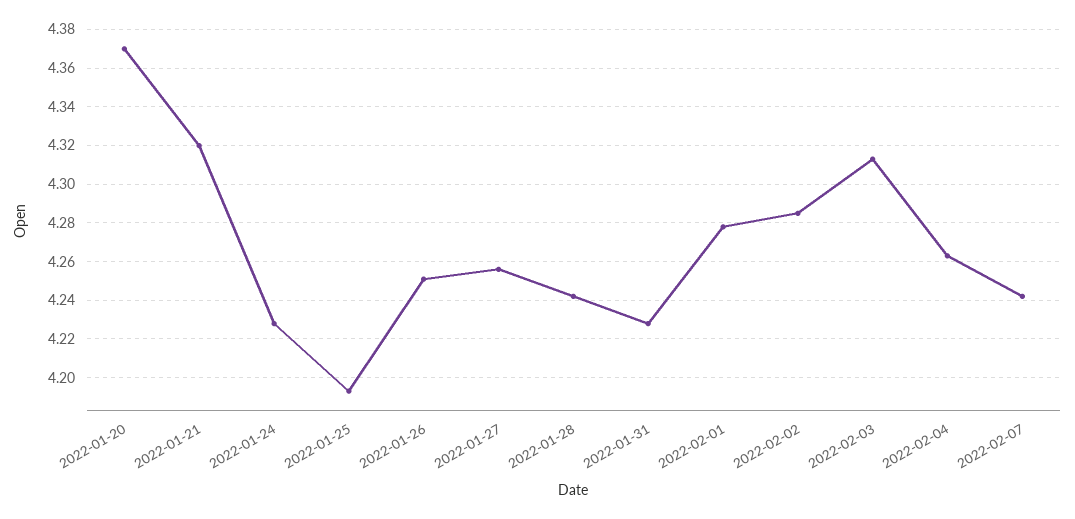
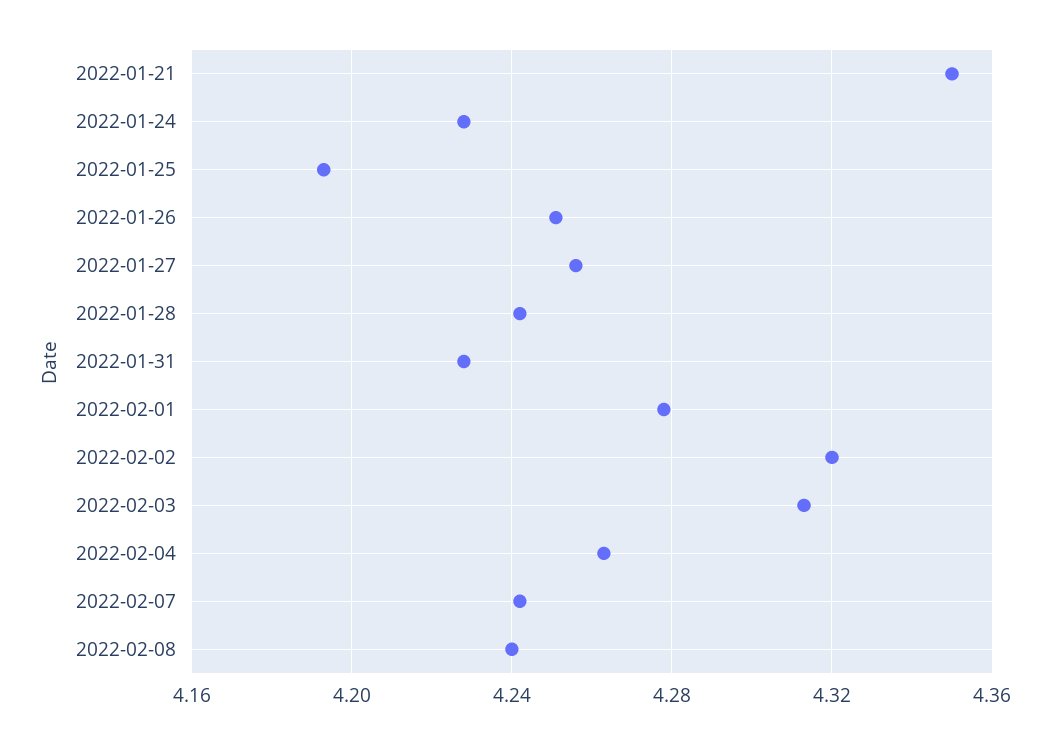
2022-01-20: 4.37 -> none
2022-01-21: 4.32 -> 4.35
2022-02-02: 4.285 -> 4.32
2022-02-08: none -> 4.24

